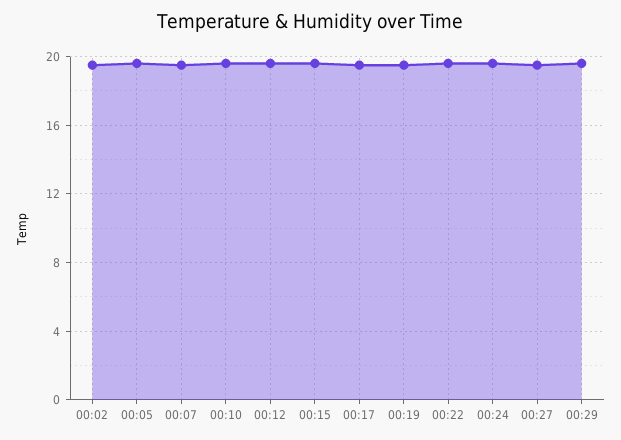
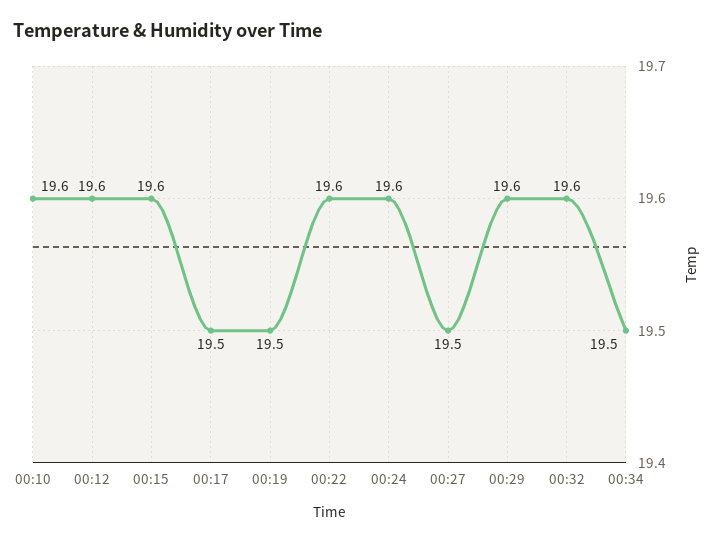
00:02: 19.5 -> none
00:05: 19.5 -> none
00:07: 19.5 -> none
00:32: none -> 19.6
00:34: none -> 19.5

